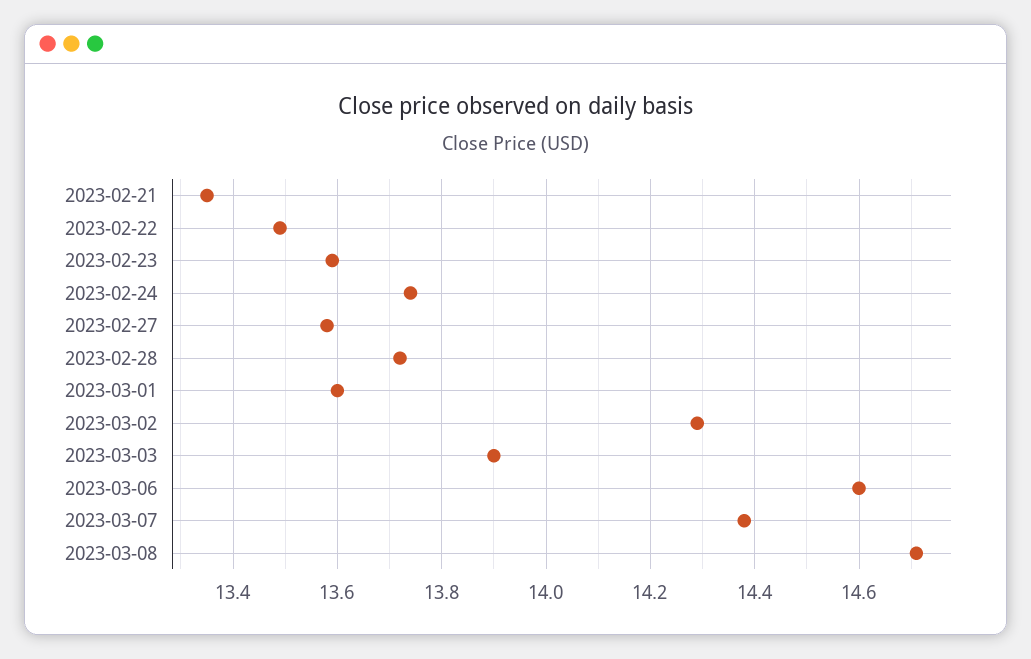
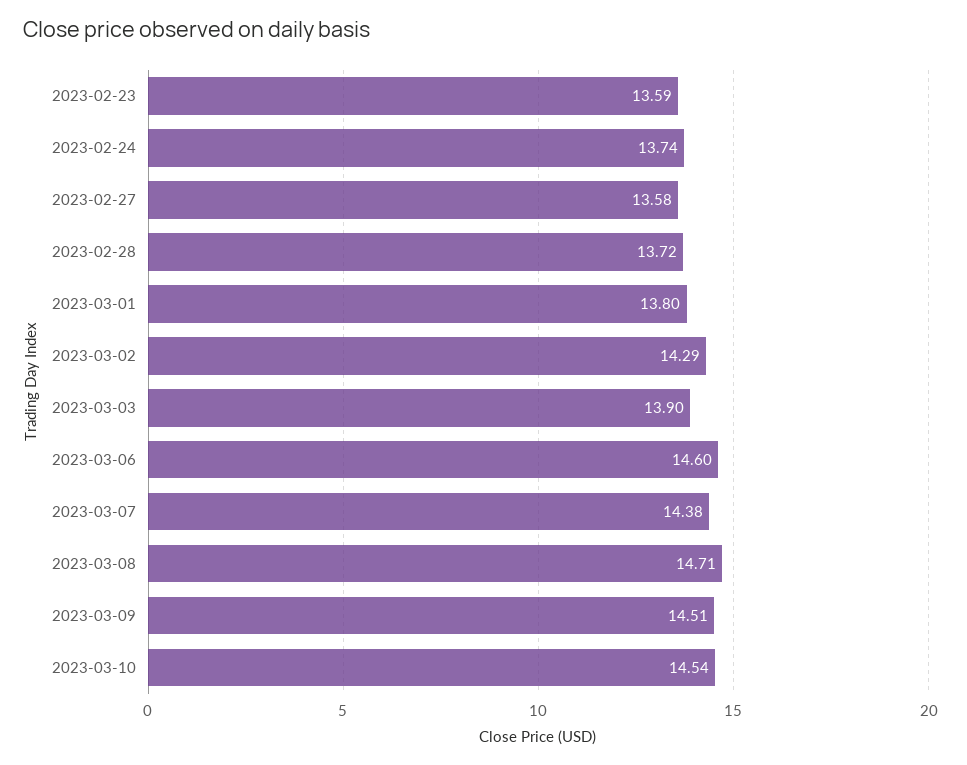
2023-02-21: 13.35 -> none
2023-02-22: 13.5 -> none
2023-03-01: 13.6 -> 13.8
2023-03-09: none -> 14.51
2023-03-10: none -> 14.54

